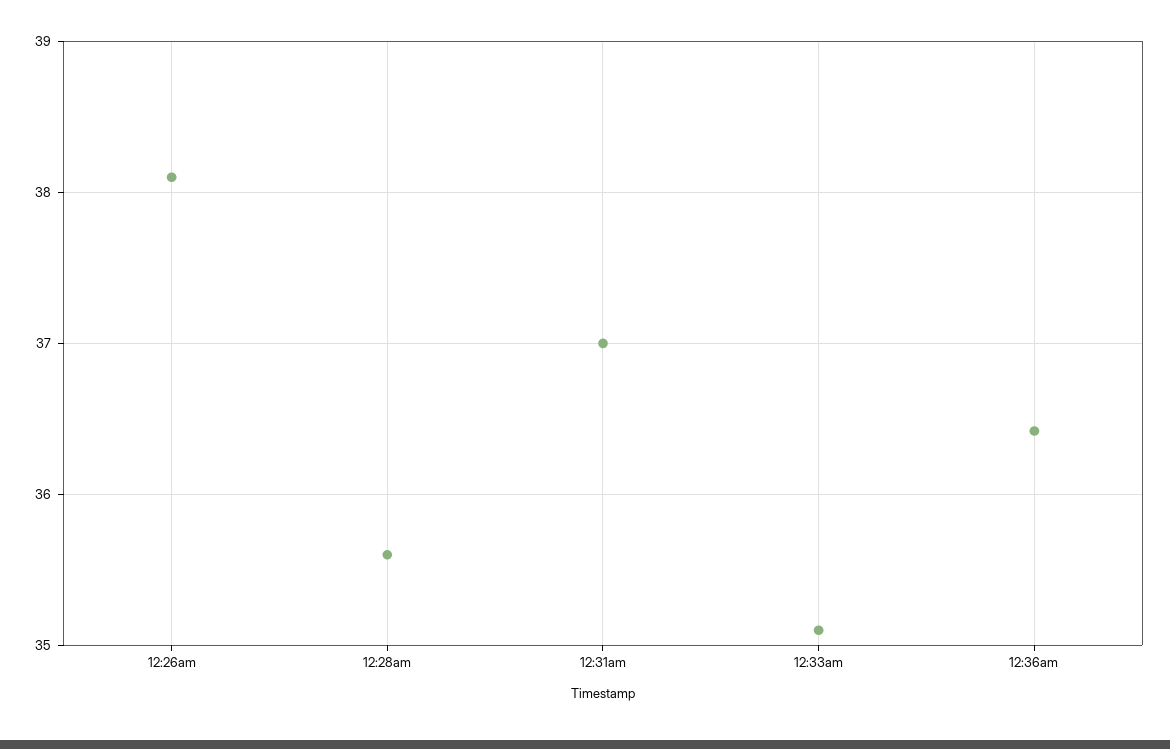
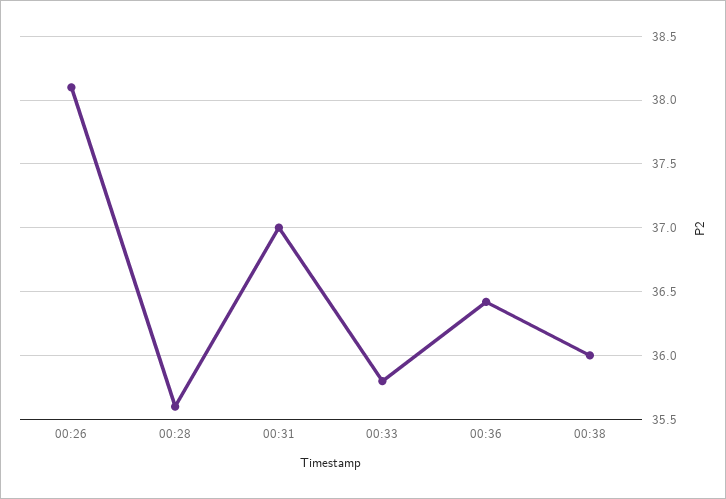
12:33am: 35.1 -> 35.8
00:38: none -> 36

